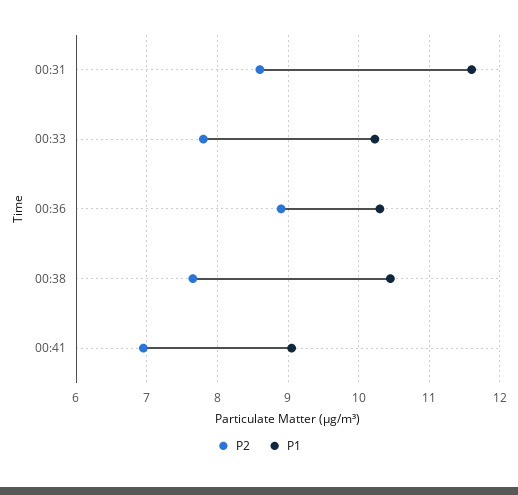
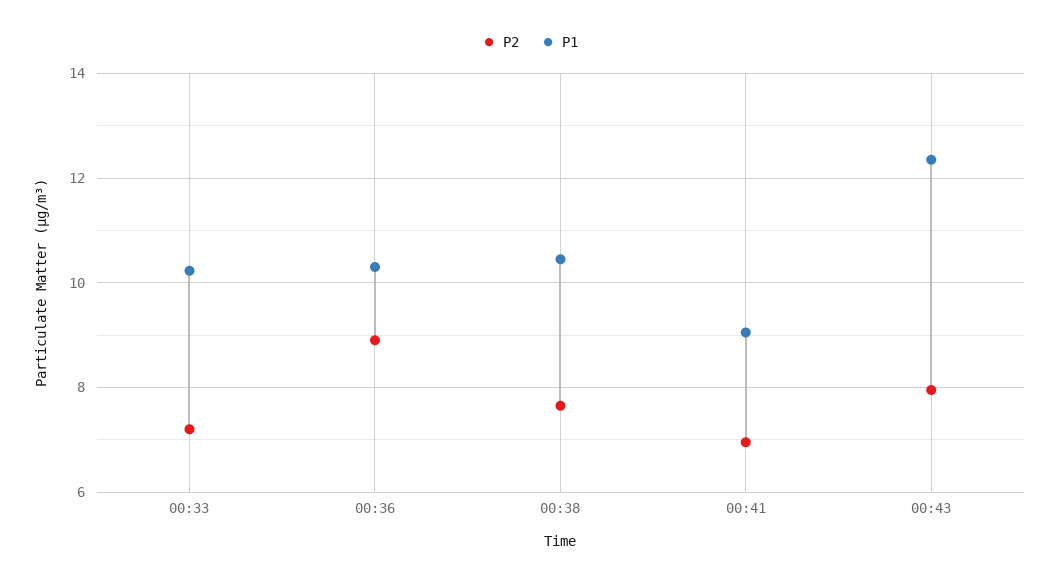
P2, 00:31: 8.6 -> none
P1, 00:31: 11.6 -> none
P2, 00:33: 7.8 -> 7.2
P2, 00:43: none -> 8
P1, 00:43: none -> 12.4

